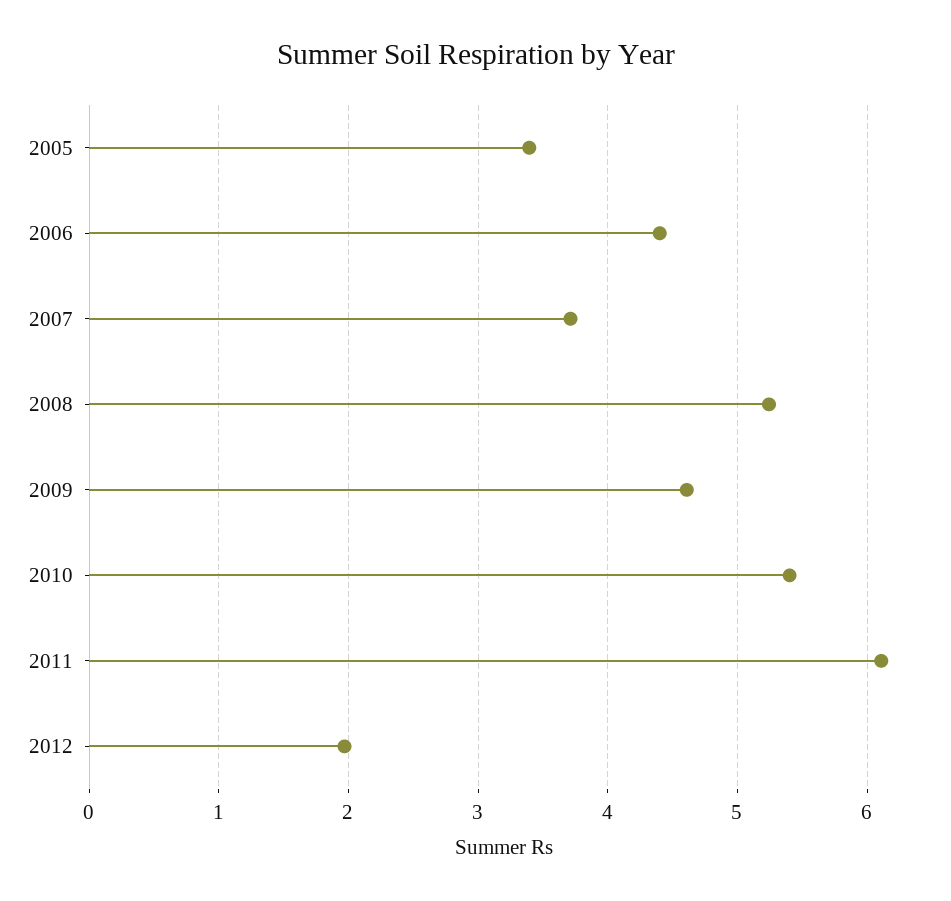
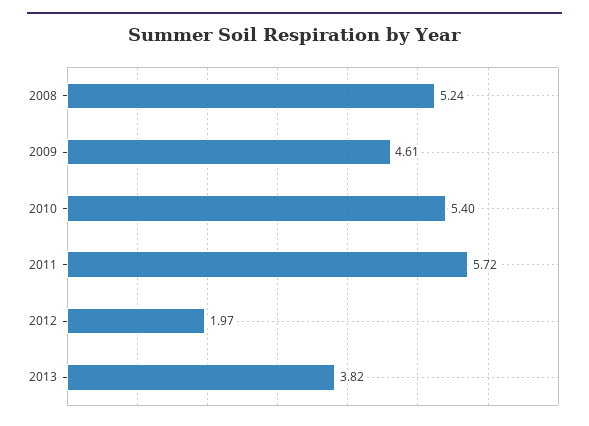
2005: 3.4 -> none
2006: 4.4 -> none
2007: 3.7 -> none
2011: 6.1 -> 5.72
2013: none -> 3.82

